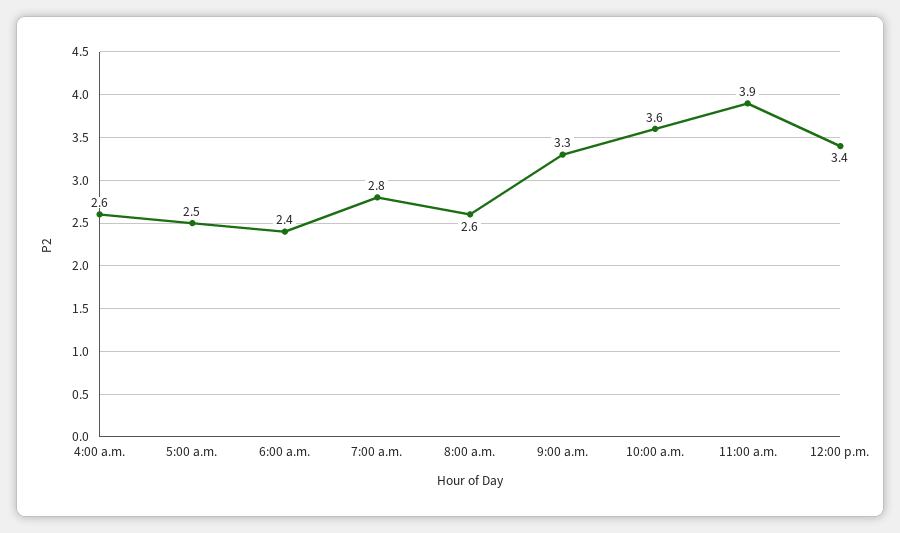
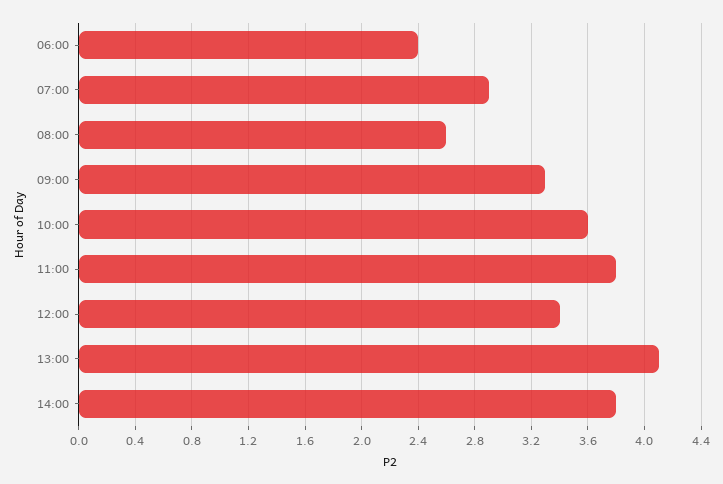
4:00 a.m.: 2.6 -> none
5:00 a.m.: 2.5 -> none
7:00 a.m.: 2.8 -> 2.9
11:00 a.m.: 3.9 -> 3.8
13:00: none -> 4.1
14:00: none -> 3.8

